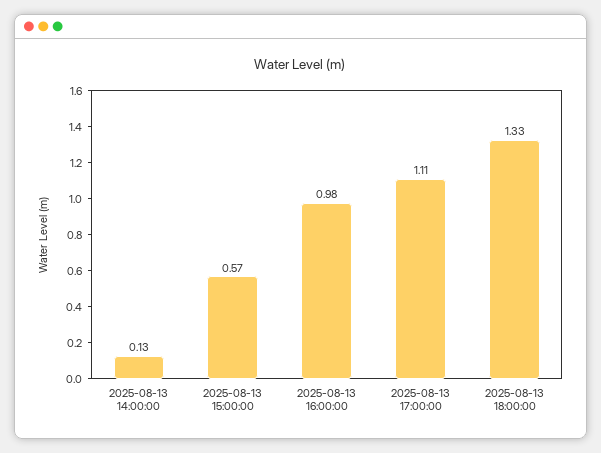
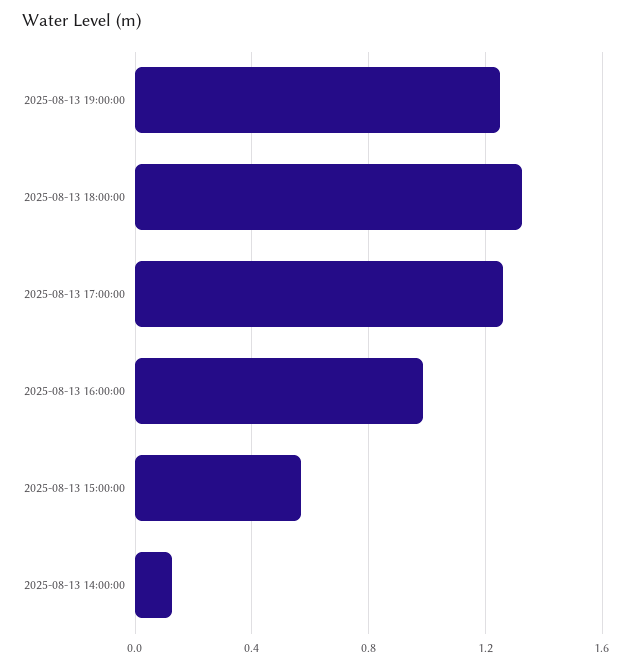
2025-08-13 17:00:00: 1.11 -> 1.25
2025-08-13 19:00:00: none -> 1.25

